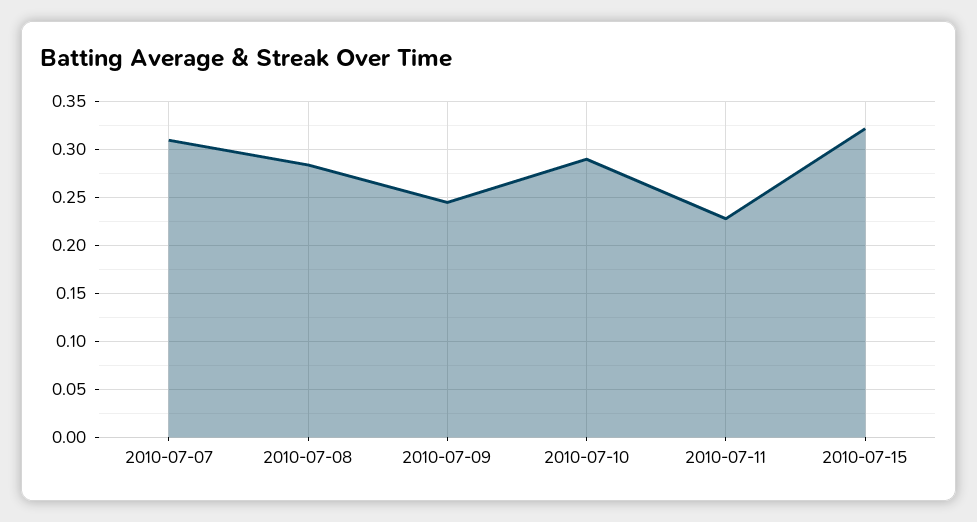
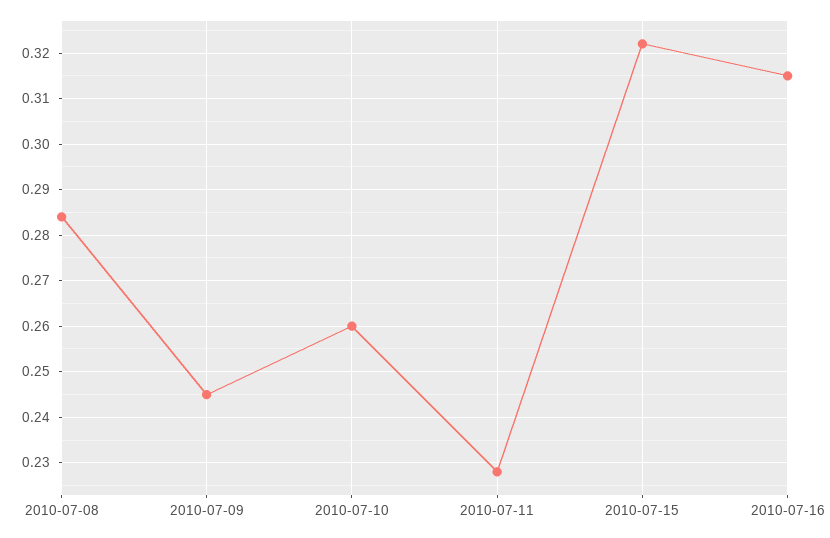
2010-07-07: 0.31 -> none
2010-07-10: 0.29 -> 0.26
2010-07-16: none -> 0.315

